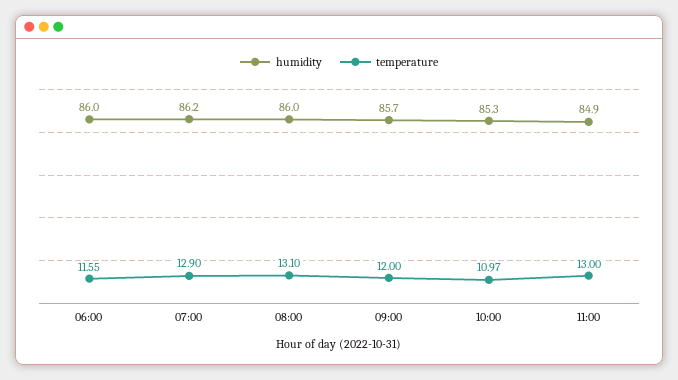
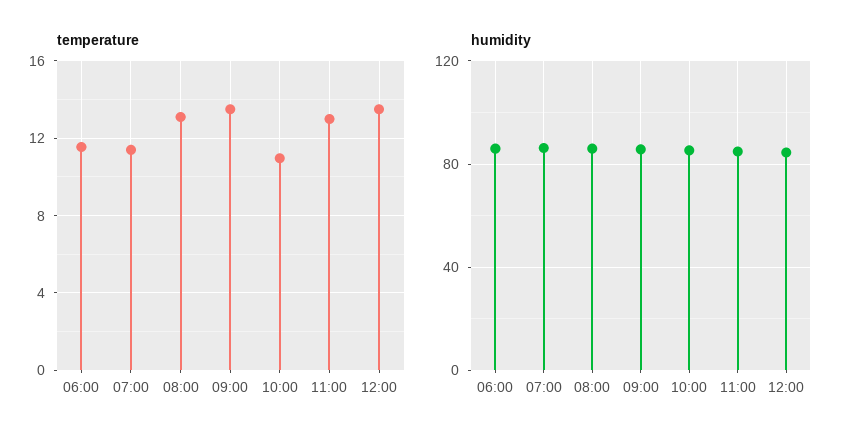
temperature, 07:00: 12.9 -> 11.5
temperature, 09:00: 12 -> 13.5
temperature, 12:00: none -> 13.5
humidity, 12:00: none -> 85

